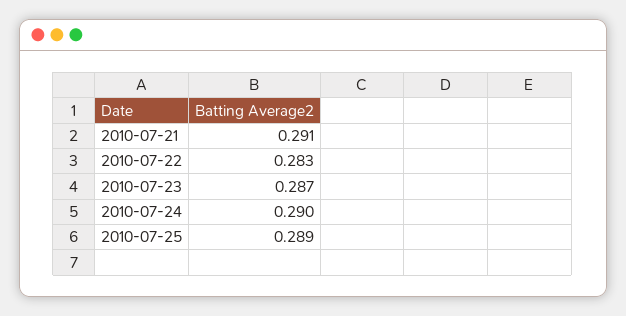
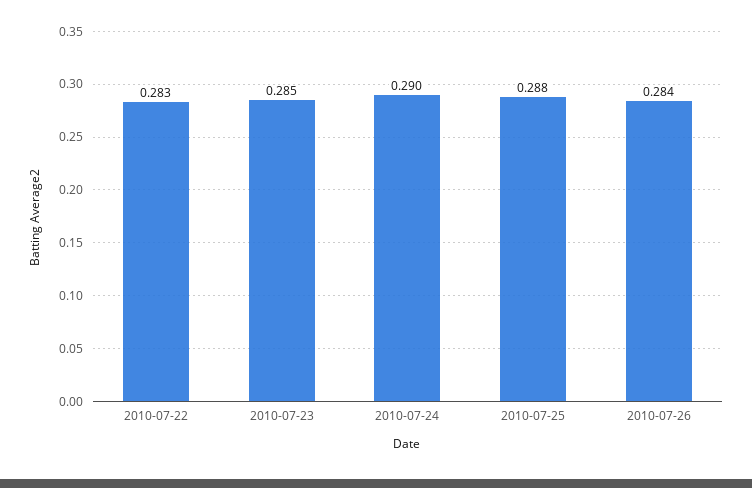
2010-07-21: 0.291 -> none
2010-07-23: 0.287 -> 0.285
2010-07-25: 0.289 -> 0.288
2010-07-26: none -> 0.284

